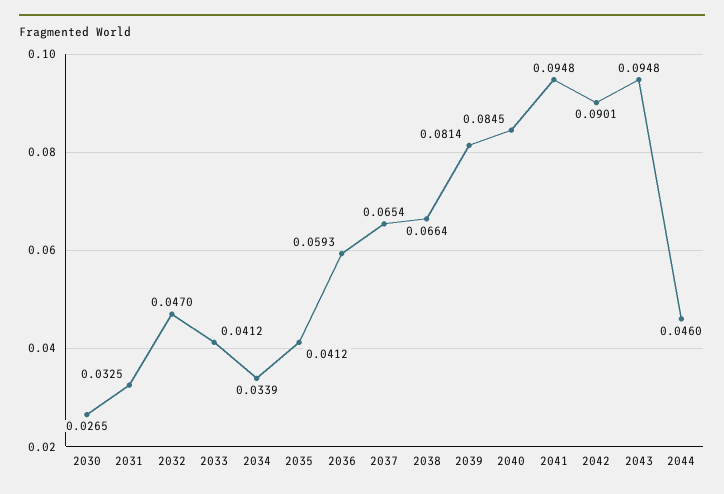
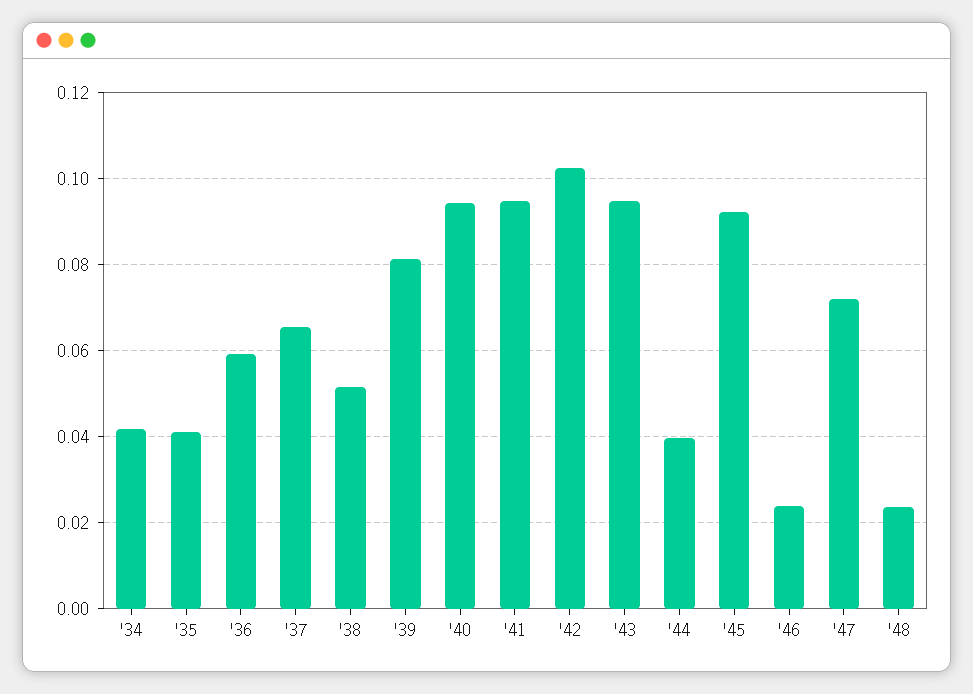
2030: 0.0265 -> none
2031: 0.0325 -> none
2032: 0.047 -> none
2033: 0.0412 -> none
2034: 0.0339 -> 0.042
2038: 0.0664 -> 0.052
2040: 0.0845 -> 0.094
2042: 0.0901 -> 0.102
2044: 0.046 -> 0.04
'45: none -> 0.092
'46: none -> 0.024
'47: none -> 0.072
'48: none -> 0.024

